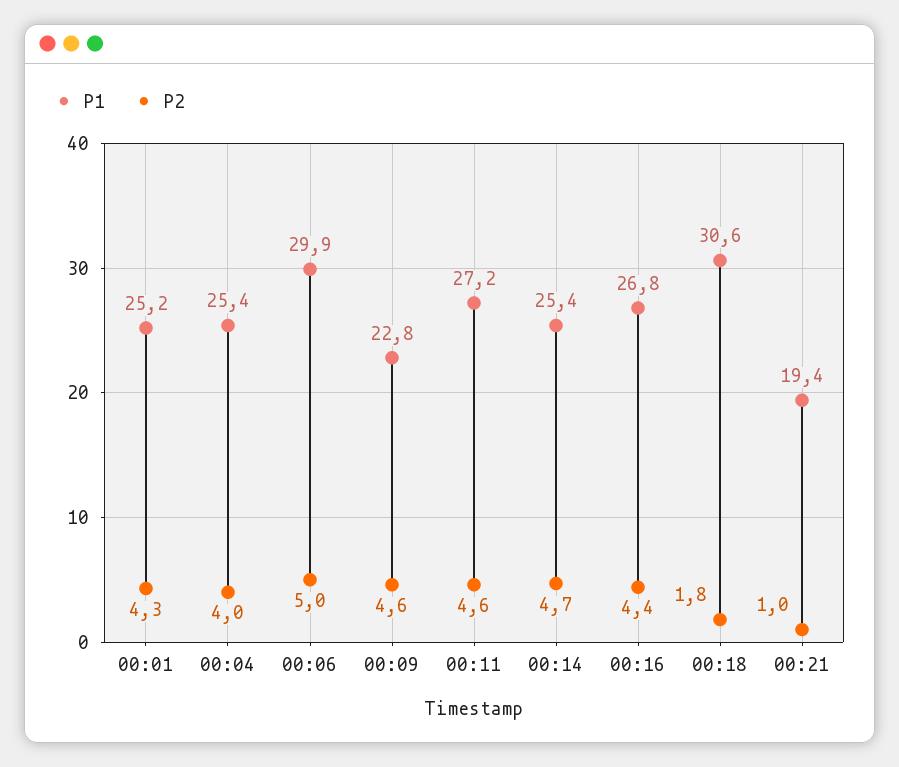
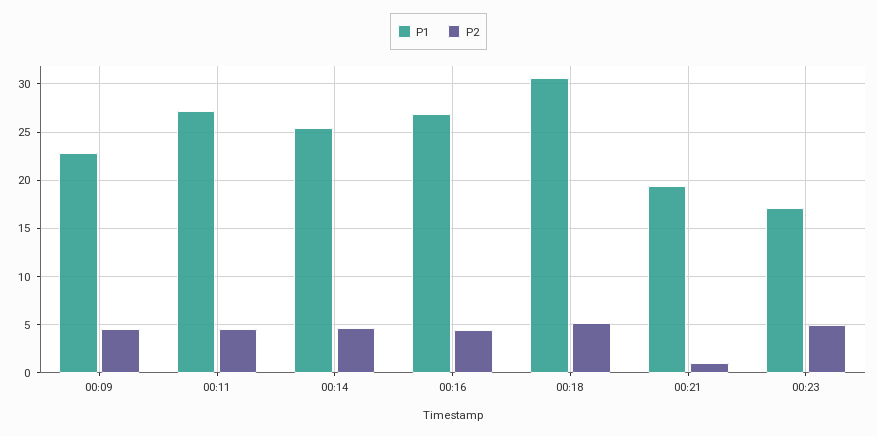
P1, 00:01: 25.2 -> none
P2, 00:01: 4.3 -> none
P1, 00:04: 25.4 -> none
P2, 00:04: 4 -> none
P1, 00:06: 29.9 -> none
P2, 00:06: 5 -> none
P2, 00:18: 1.8 -> 5
P1, 00:23: none -> 17
P2, 00:23: none -> 5

